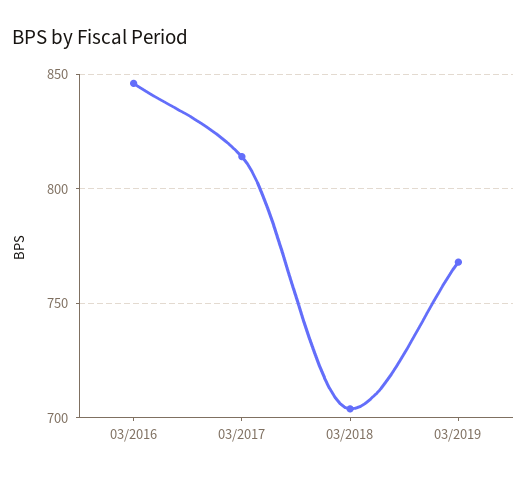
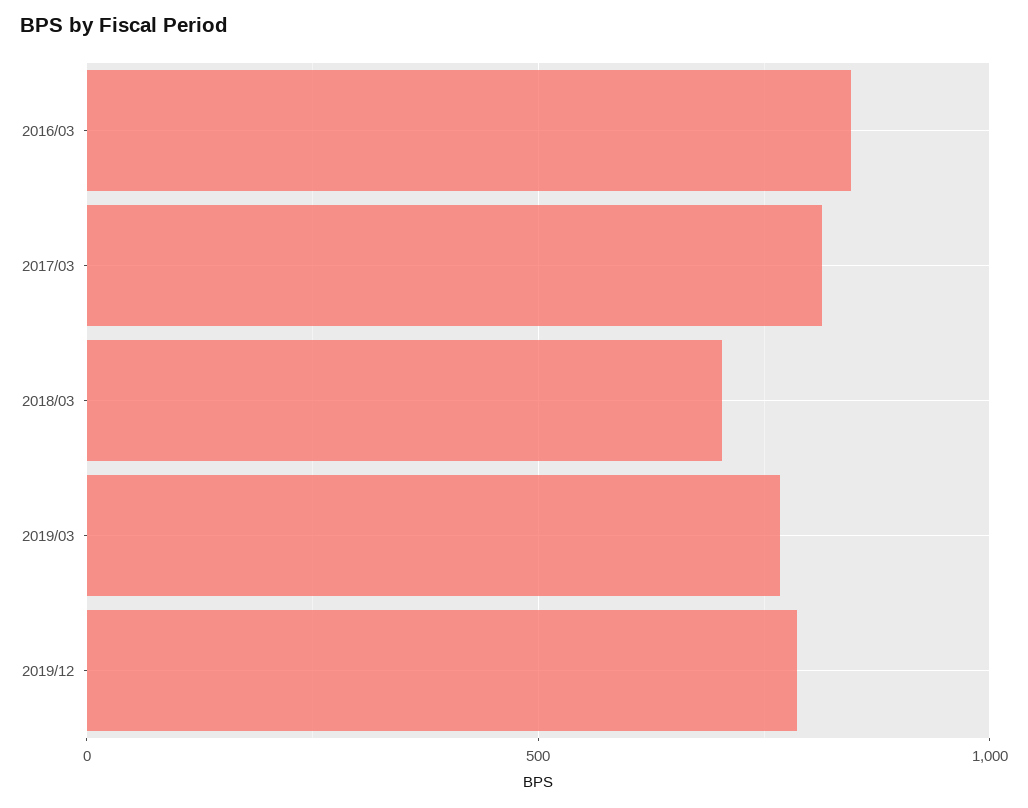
2019/12: none -> 800

